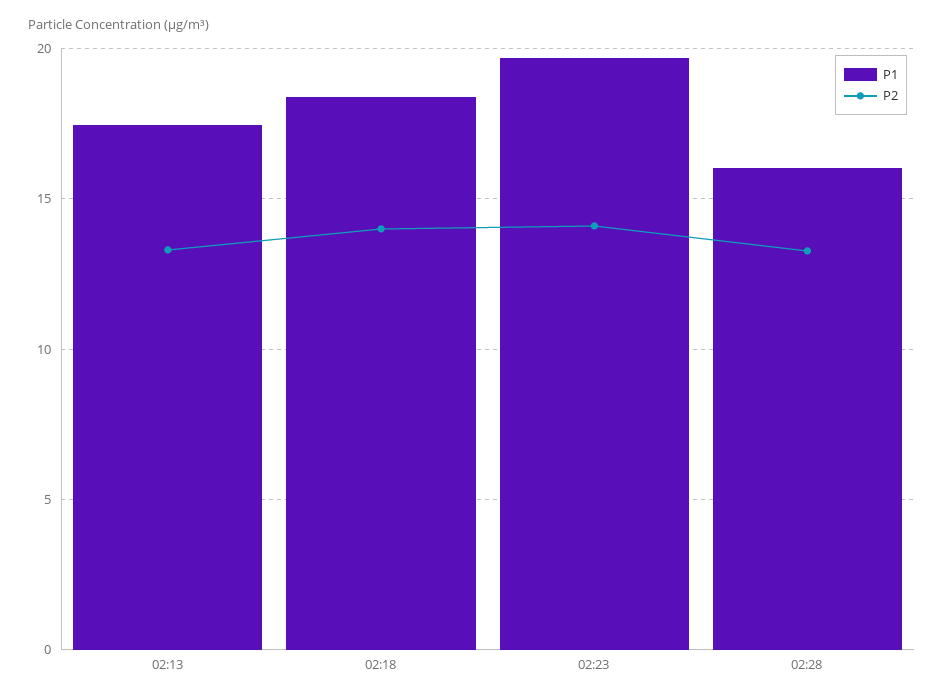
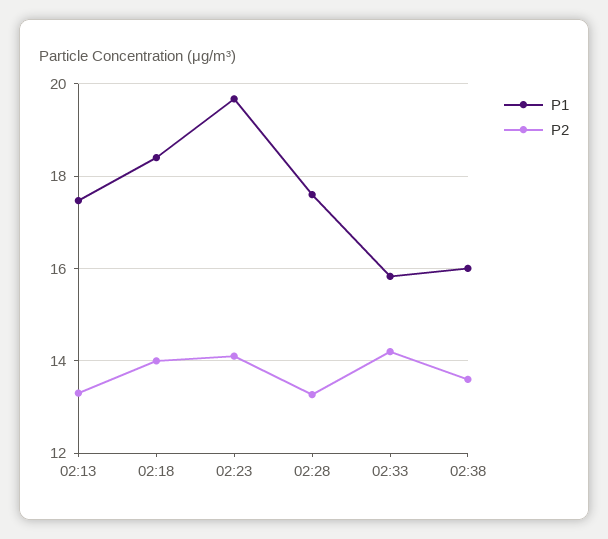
P1, 02:28: 16 -> 17.6
P1, 02:33: none -> 15.8
P2, 02:33: none -> 14.2
P1, 02:38: none -> 16
P2, 02:38: none -> 13.6

